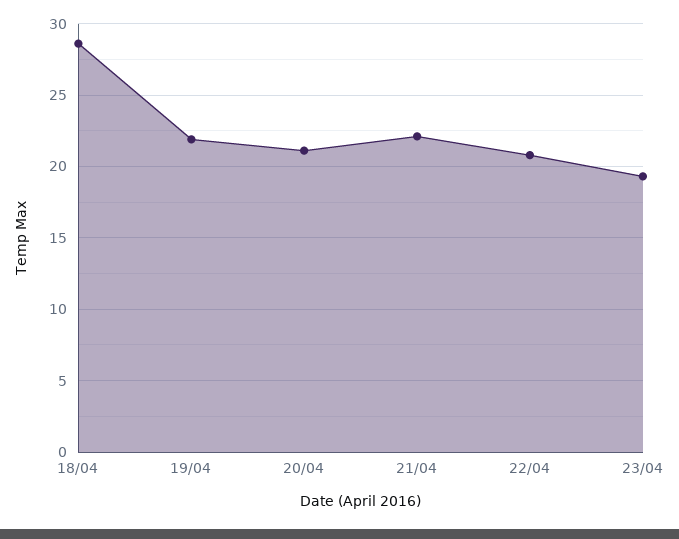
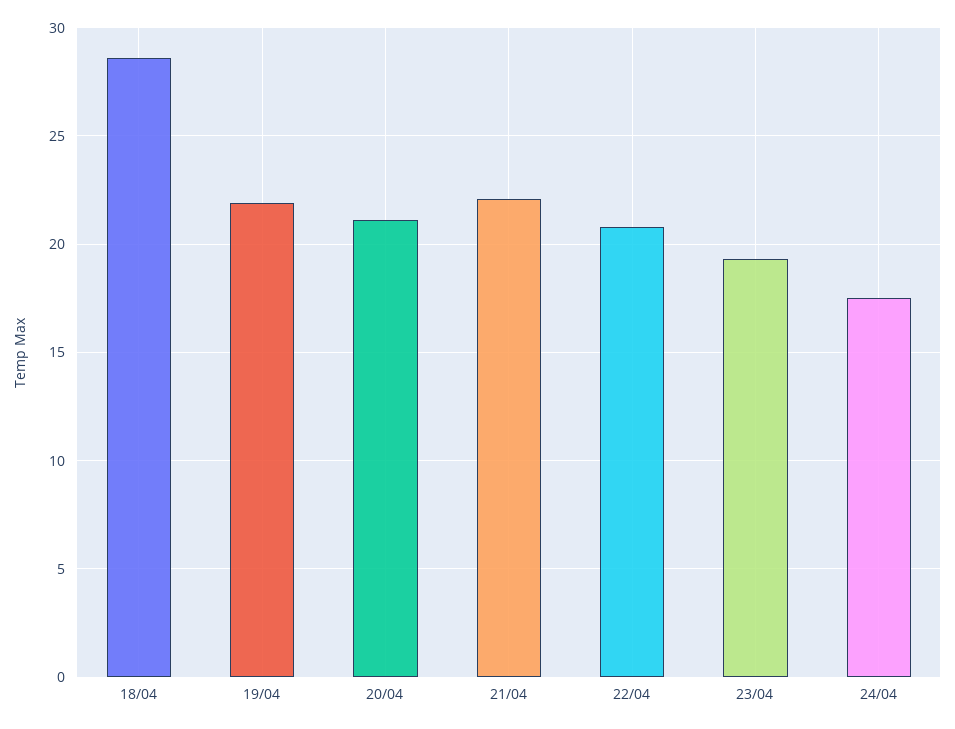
24/04: none -> 17.5

